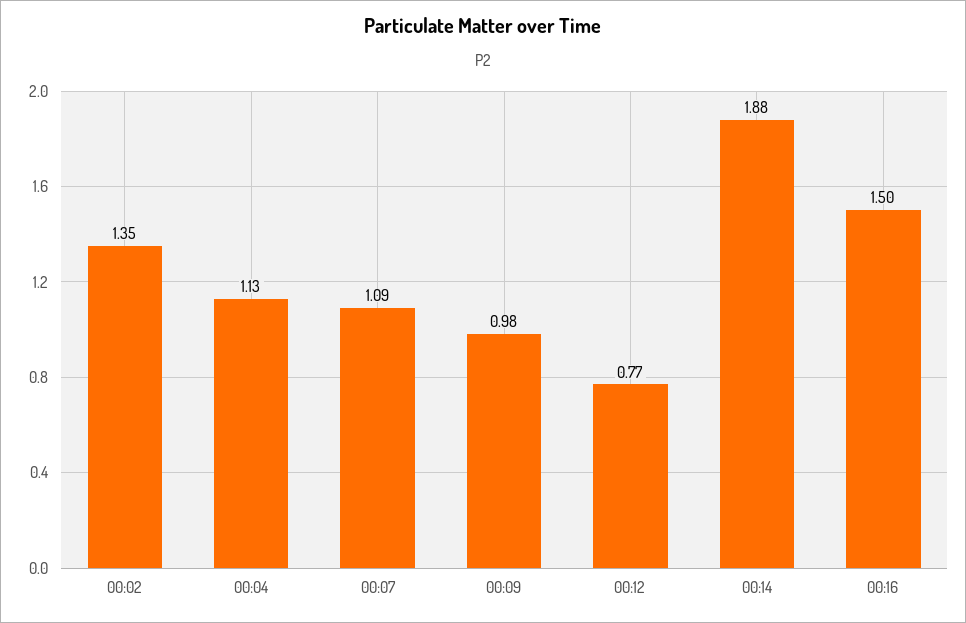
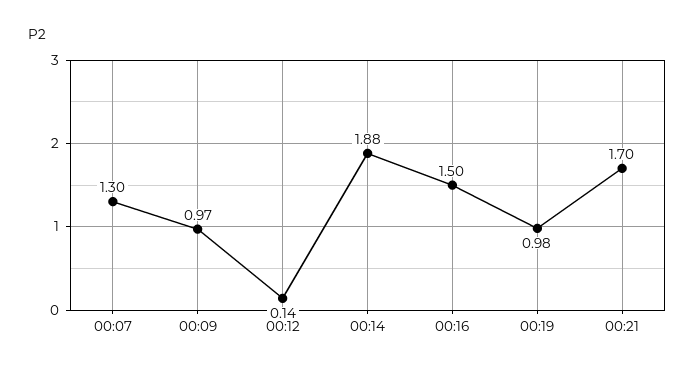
00:02: 1.35 -> none
00:04: 1.13 -> none
00:07: 1.09 -> 1.3
00:09: 0.98 -> 0.97
00:12: 0.77 -> 0.14
00:19: none -> 0.98
00:21: none -> 1.7

